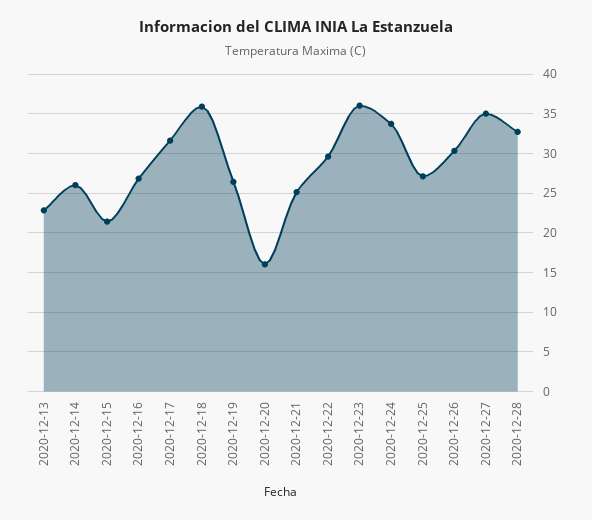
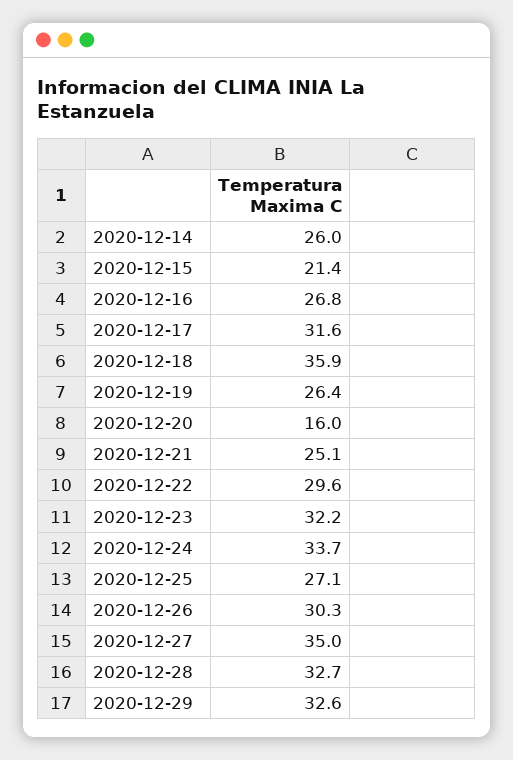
2020-12-13: 23 -> none
2020-12-23: 36 -> 32.2
2020-12-29: none -> 32.6

